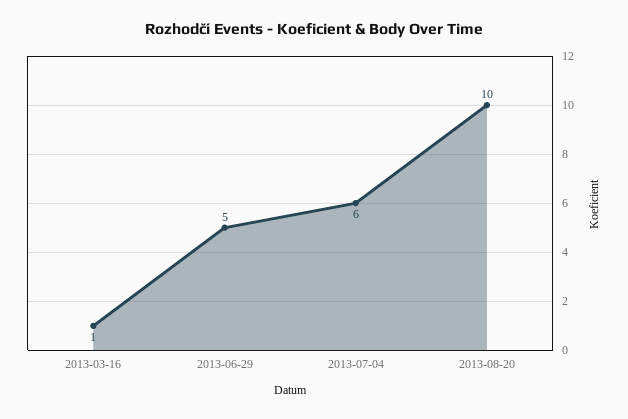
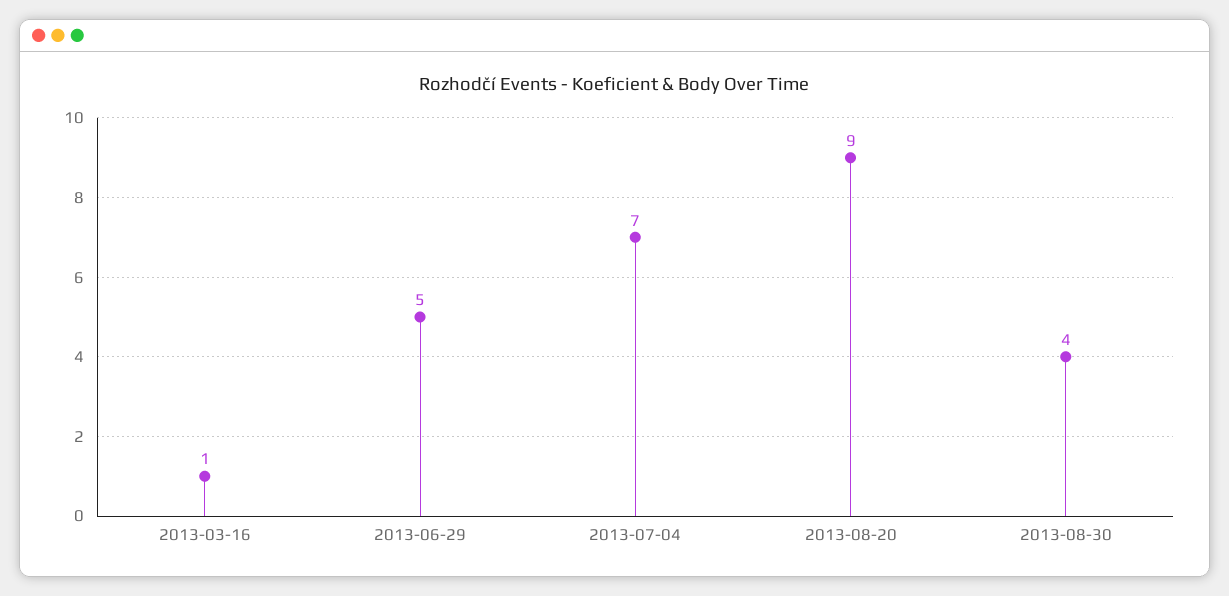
2013-07-04: 6 -> 7
2013-08-20: 10 -> 9
2013-08-30: none -> 4

